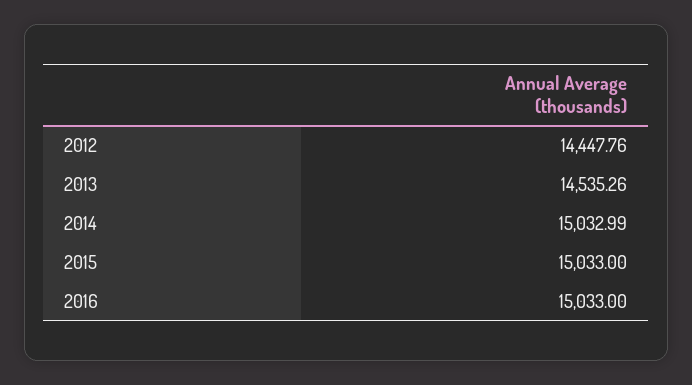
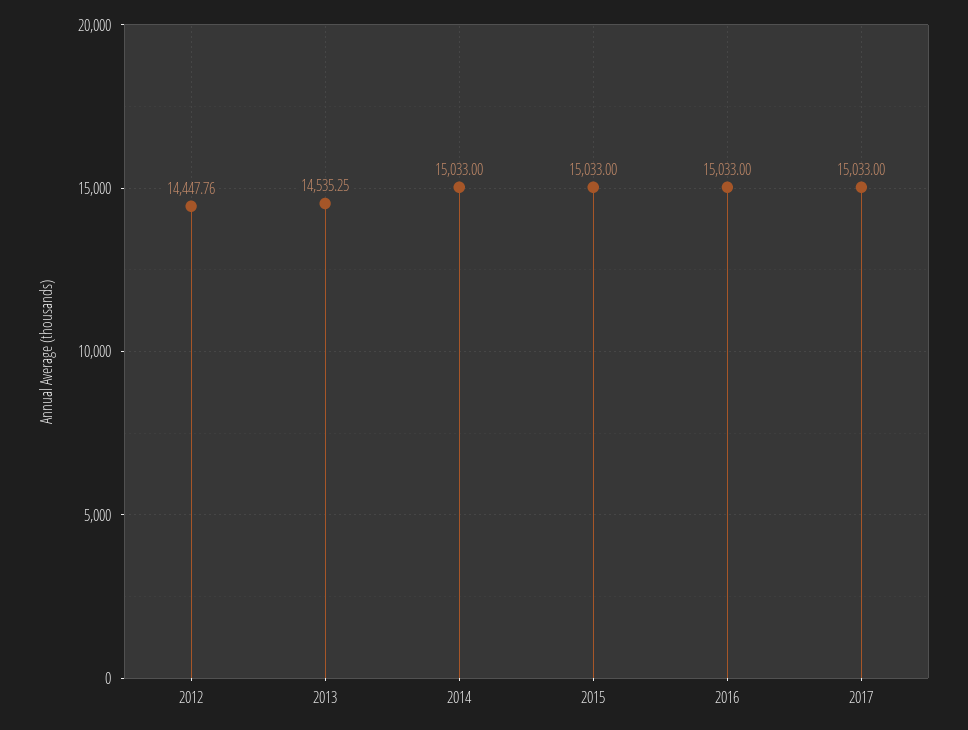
2013: 14535.26 -> 14535.25
2014: 15032.99 -> 15033
2017: none -> 15033

